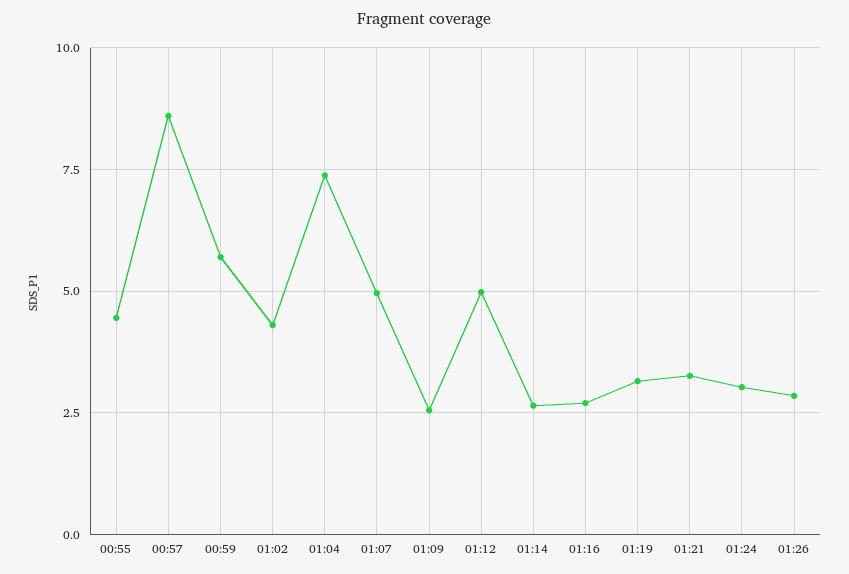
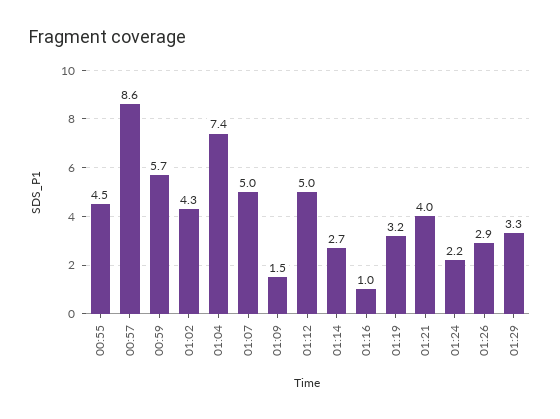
01:09: 2.5 -> 1.5
01:16: 2.75 -> 1
01:21: 3.25 -> 4
01:24: 3 -> 2.2
01:29: none -> 3.3

